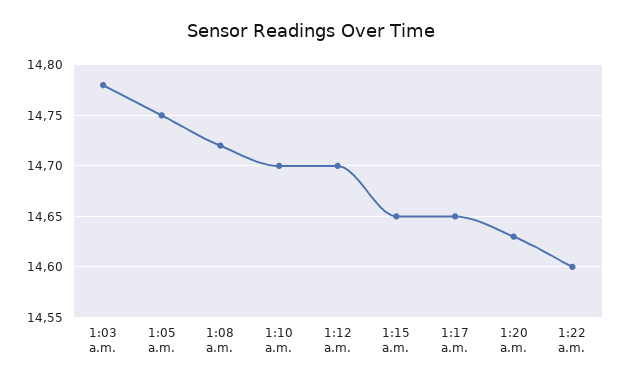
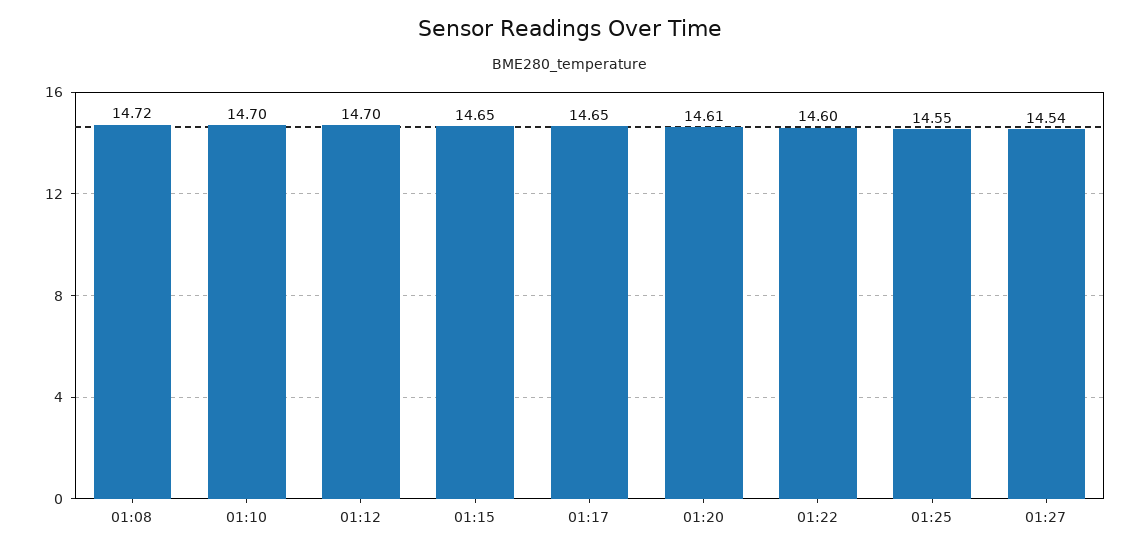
1:03 a.m.: 14.78 -> none
1:05 a.m.: 14.75 -> none
1:20 a.m.: 14.63 -> 14.61
01:25: none -> 14.55
01:27: none -> 14.54

